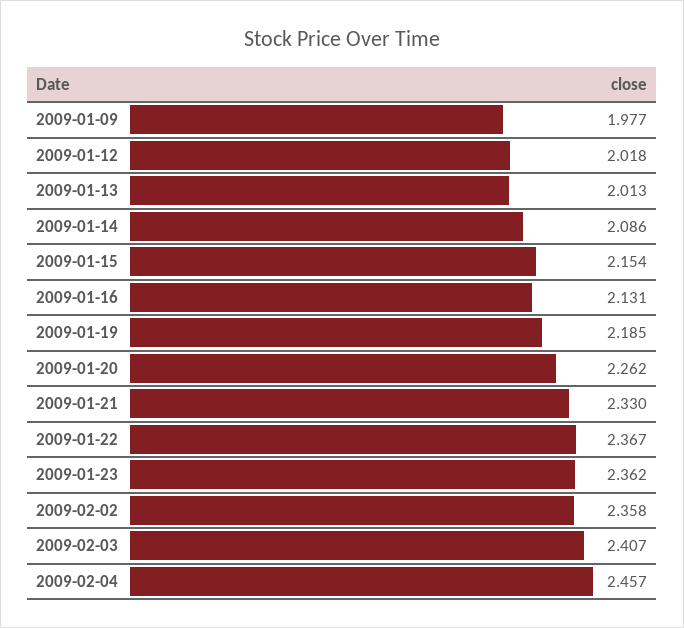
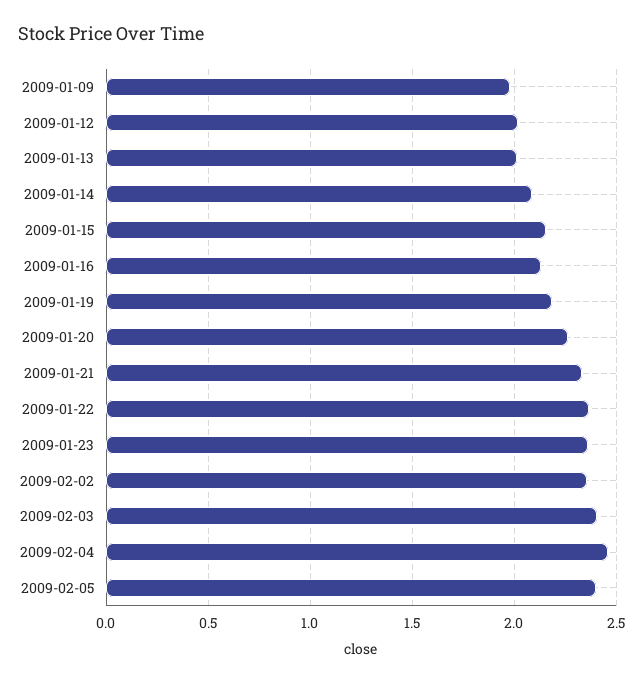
2009-02-05: none -> 2.4

